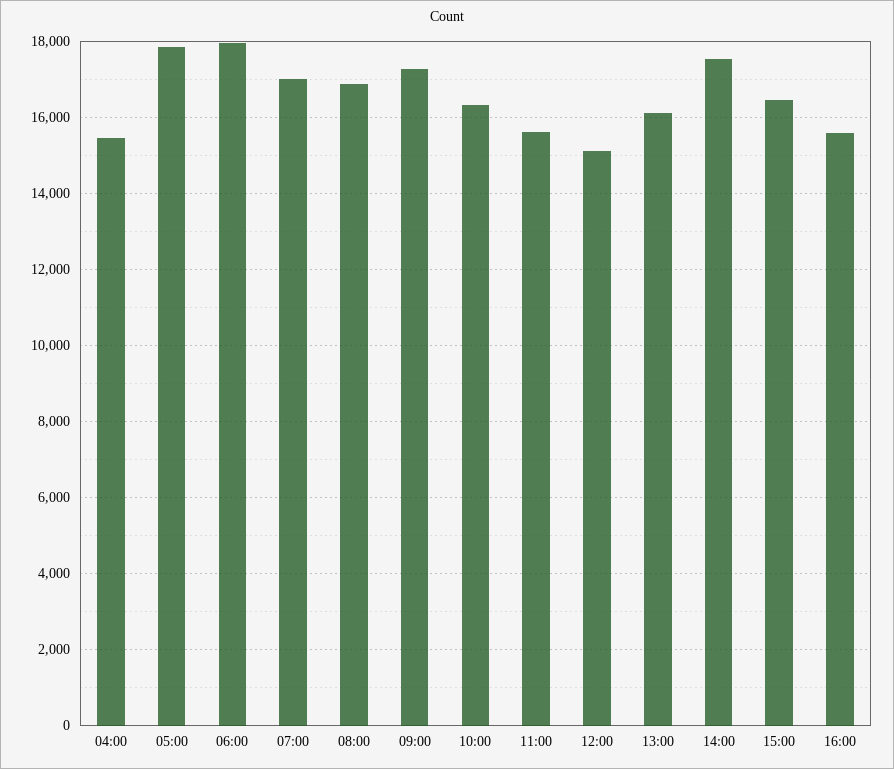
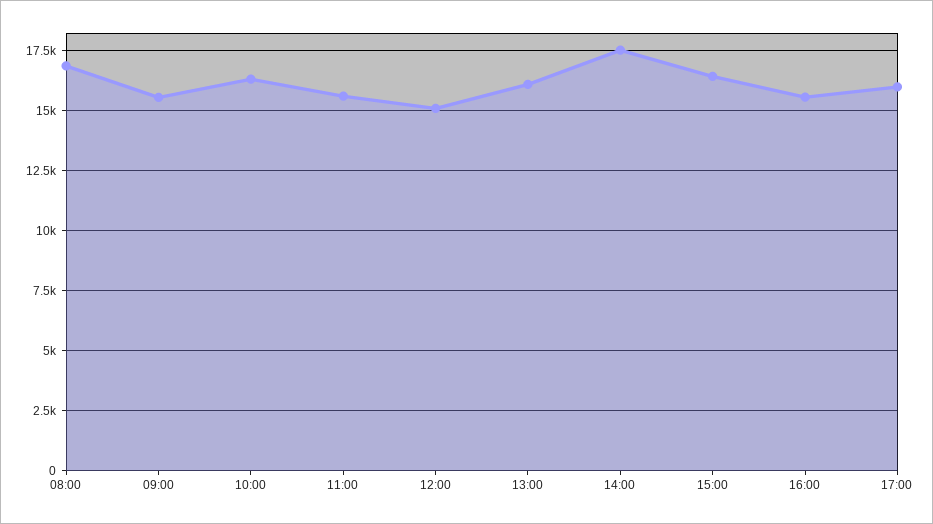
04:00: 15400 -> none
05:00: 17800 -> none
06:00: 18000 -> none
07:00: 17000 -> none
09:00: 17200 -> 15500
17:00: none -> 16000

